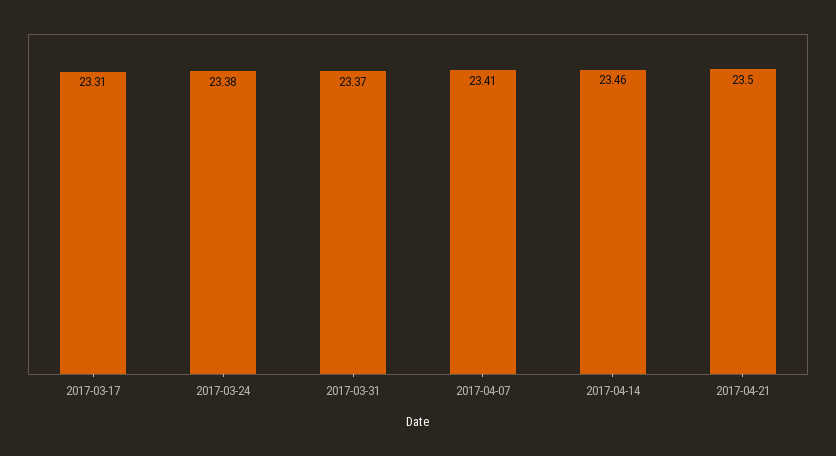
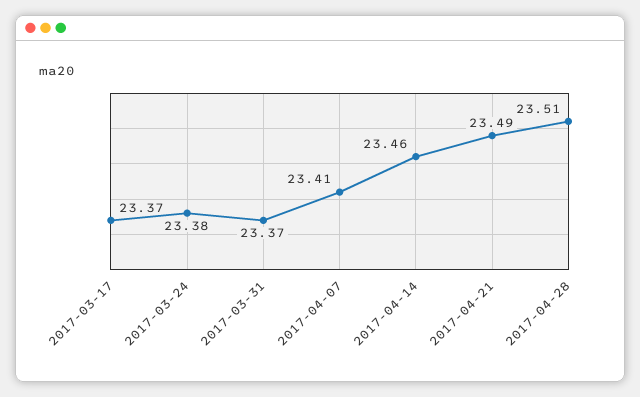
2017-03-17: 23.31 -> 23.37
2017-04-21: 23.5 -> 23.49
2017-04-28: none -> 23.51

